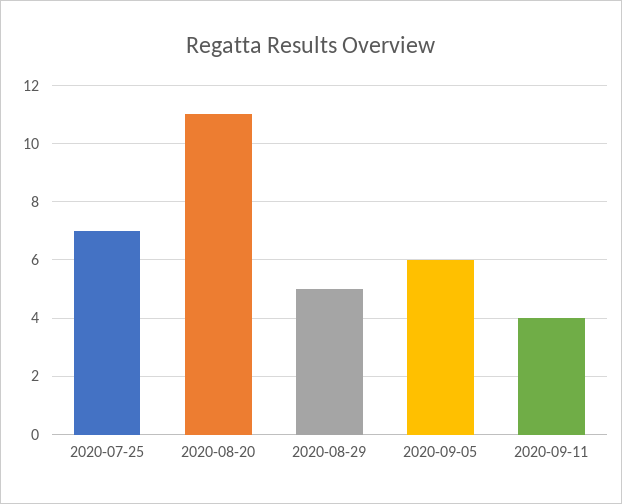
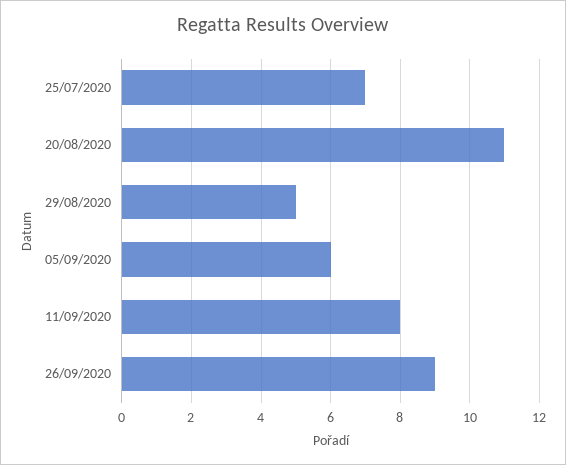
2020-09-11: 4 -> 8
26/09/2020: none -> 9

